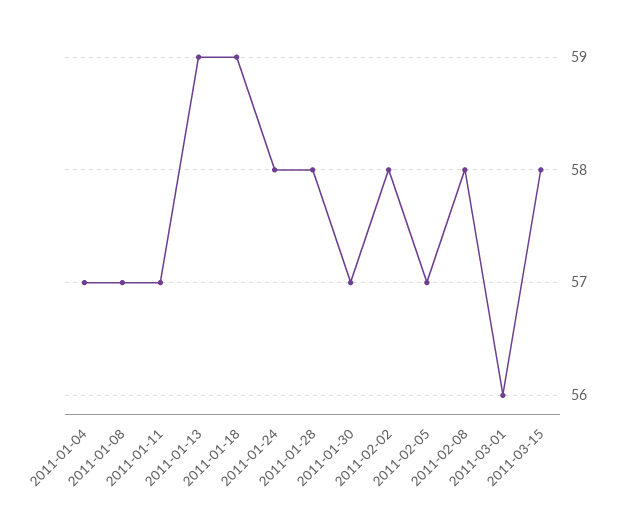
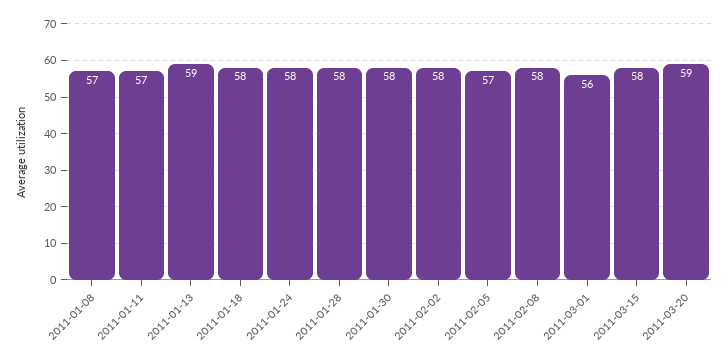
2011-01-04: 57 -> none
2011-01-18: 59 -> 58
2011-01-30: 57 -> 58
2011-03-20: none -> 59

